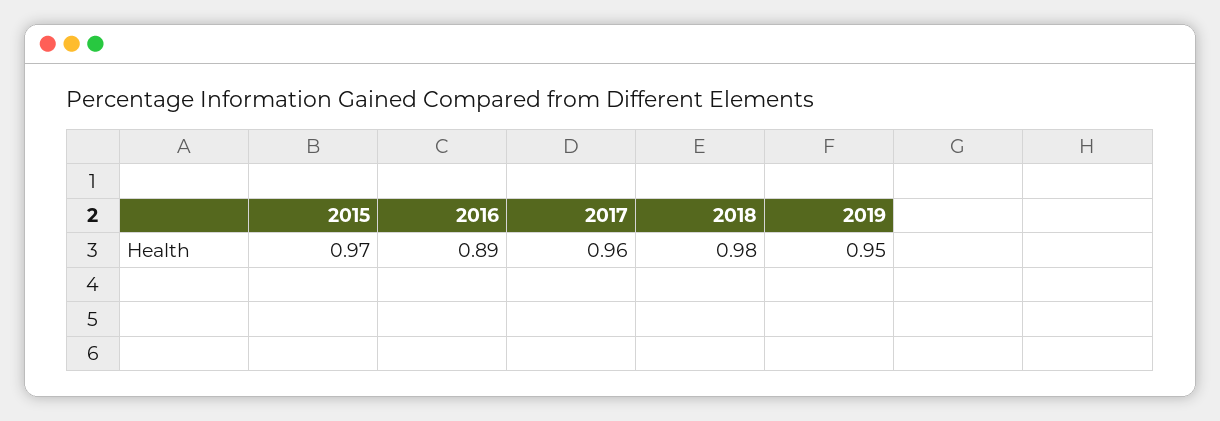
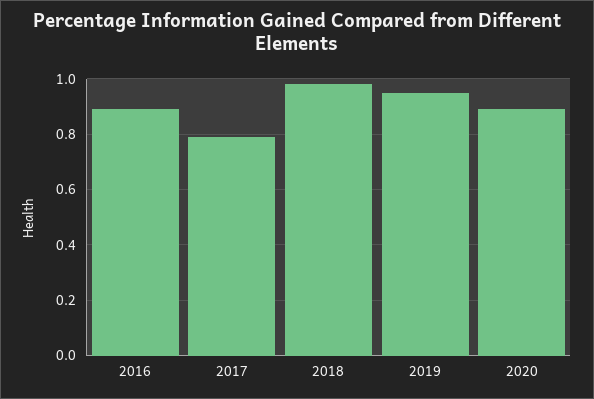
2015: 0.97 -> none
2017: 0.96 -> 0.8
2020: none -> 0.9

